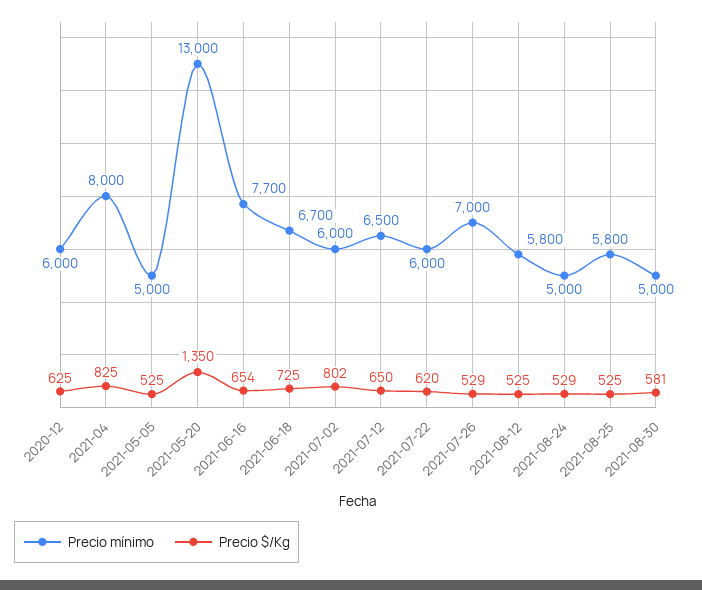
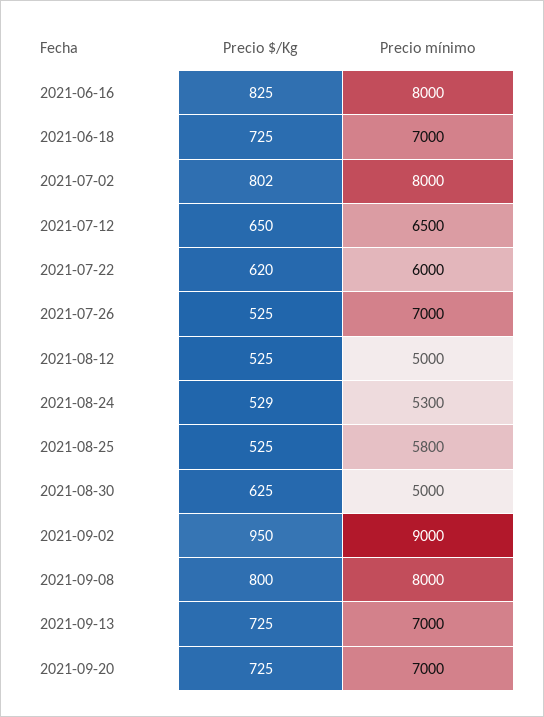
Precio mínimo, 2020-12: 6000 -> none
Precio $/Kg, 2020-12: 625 -> none
Precio mínimo, 2021-04: 8000 -> none
Precio $/Kg, 2021-04: 825 -> none
Precio mínimo, 2021-05-05: 5000 -> none
Precio $/Kg, 2021-05-05: 525 -> none
Precio mínimo, 2021-05-20: 13000 -> none
Precio $/Kg, 2021-05-20: 1350 -> none
Precio mínimo, 2021-06-16: 7700 -> 8000
Precio $/Kg, 2021-06-16: 654 -> 825
Precio mínimo, 2021-06-18: 6700 -> 7000
Precio mínimo, 2021-07-02: 6000 -> 8000
Precio $/Kg, 2021-07-26: 529 -> 525
Precio mínimo, 2021-08-12: 5800 -> 5000
Precio mínimo, 2021-08-24: 5000 -> 5300
Precio $/Kg, 2021-08-30: 581 -> 625
Precio $/Kg, 2021-09-02: none -> 950
Precio mínimo, 2021-09-02: none -> 9000
Precio $/Kg, 2021-09-08: none -> 800
Precio mínimo, 2021-09-08: none -> 8000
Precio $/Kg, 2021-09-13: none -> 725
Precio mínimo, 2021-09-13: none -> 7000
Precio $/Kg, 2021-09-20: none -> 725
Precio mínimo, 2021-09-20: none -> 7000

